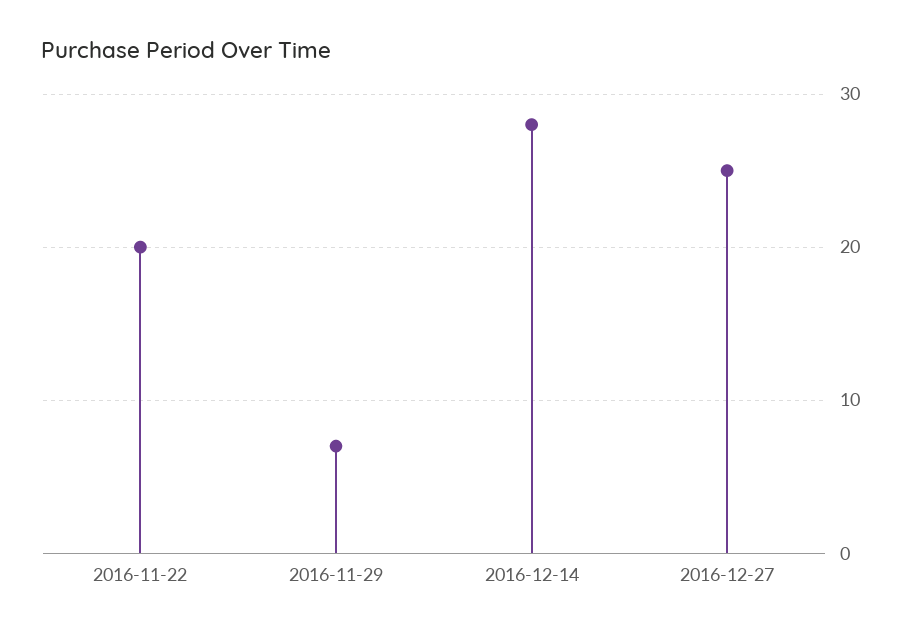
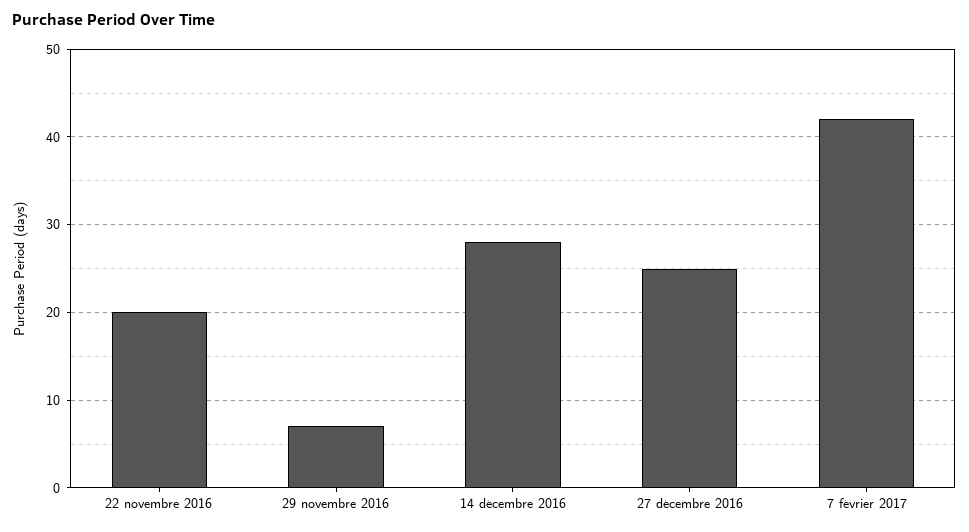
7 février 2017: none -> 42

